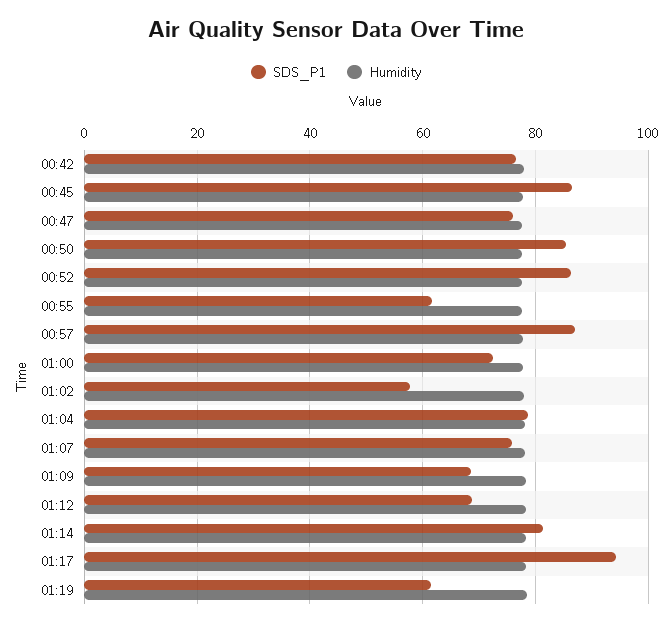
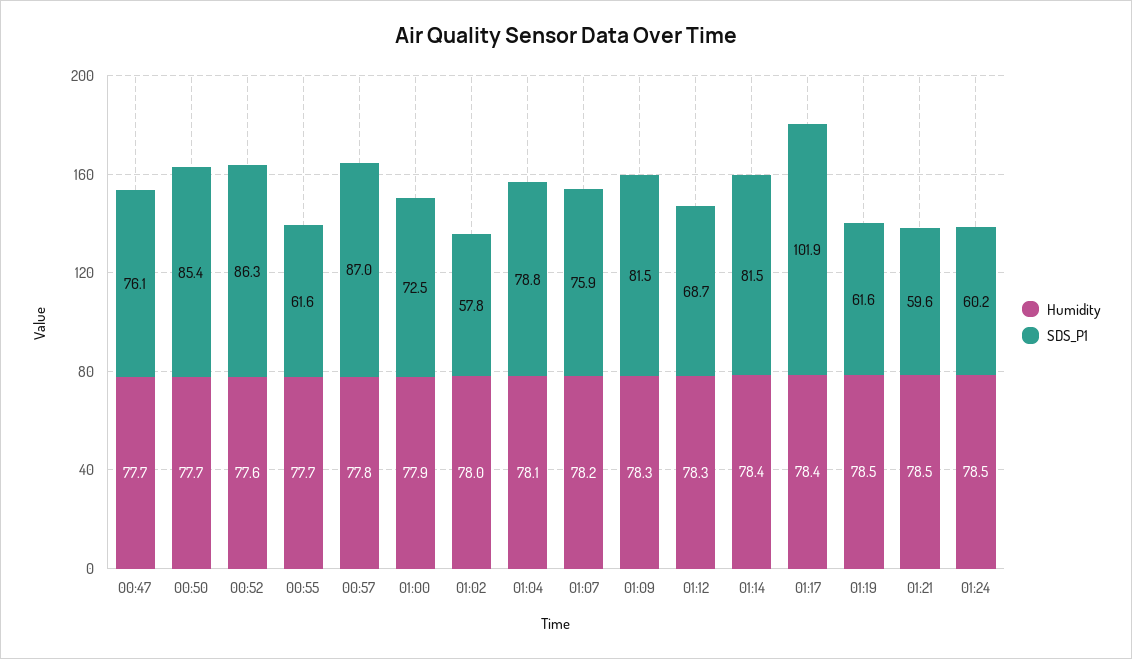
SDS_P1, 00:42: 76 -> none
Humidity, 00:42: 78 -> none
SDS_P1, 00:45: 86 -> none
Humidity, 00:45: 78 -> none
SDS_P1, 01:09: 68 -> 81.5
SDS_P1, 01:17: 94 -> 101.9
Humidity, 01:21: none -> 78.5
SDS_P1, 01:21: none -> 59.6
Humidity, 01:24: none -> 78.5
SDS_P1, 01:24: none -> 60.2

